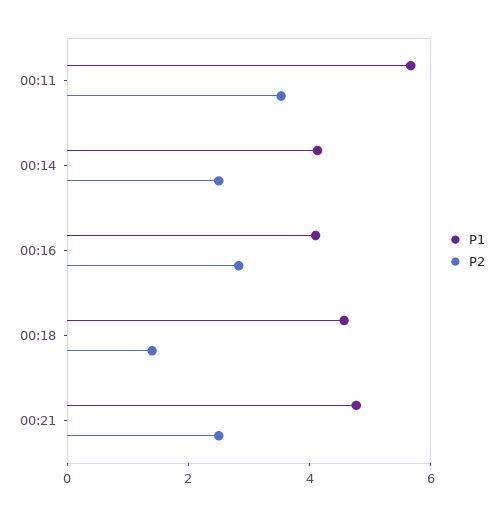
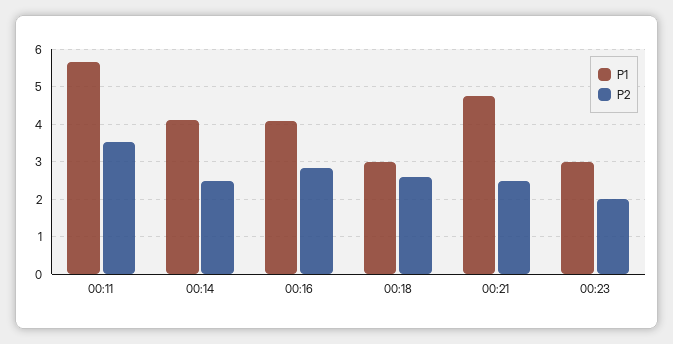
P1, 00:18: 4.5 -> 3
P2, 00:18: 1.5 -> 2.6
P1, 00:23: none -> 3
P2, 00:23: none -> 2

